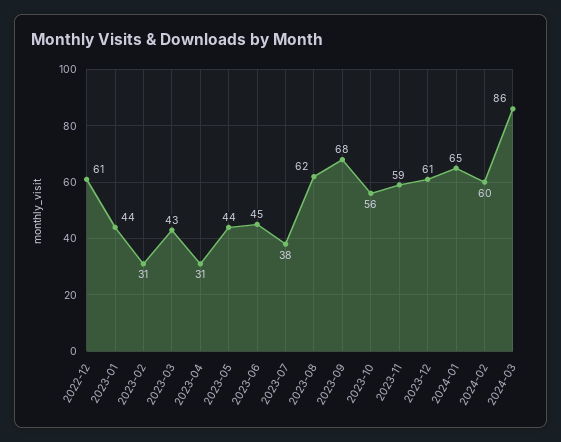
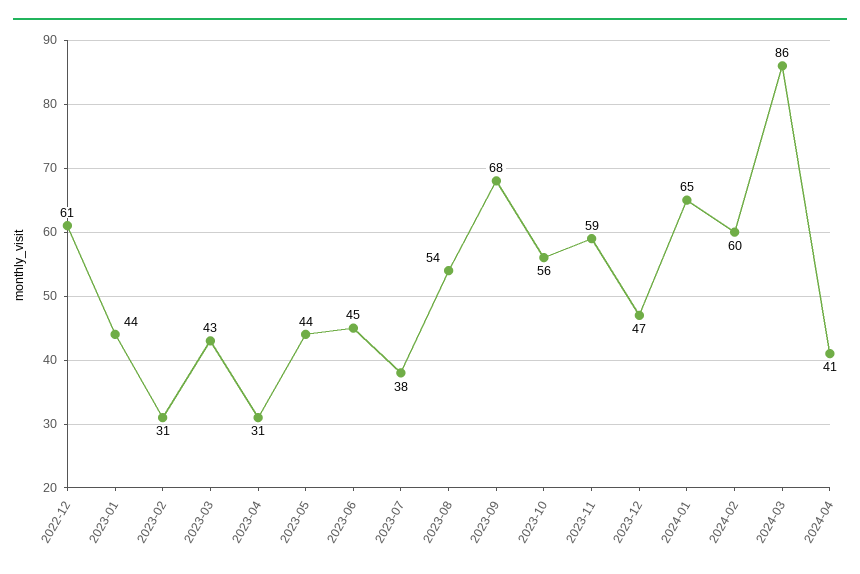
2023-08: 62 -> 54
2023-12: 61 -> 47
2024-04: none -> 41

